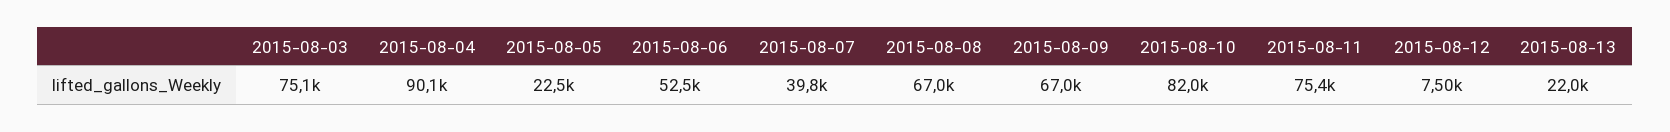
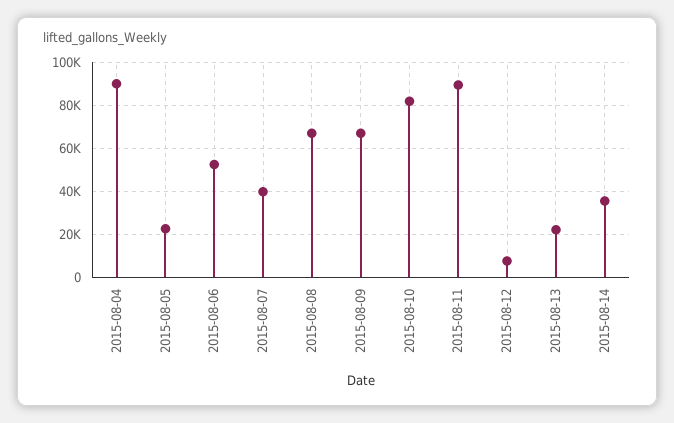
2015-08-03: 75100 -> none
2015-08-11: 75400 -> 90000
2015-08-14: none -> 35000

